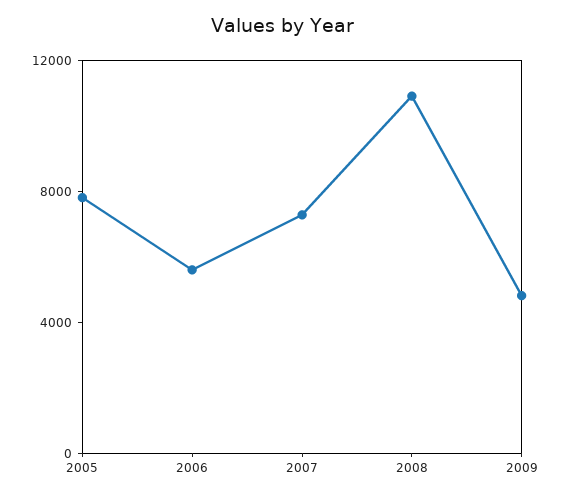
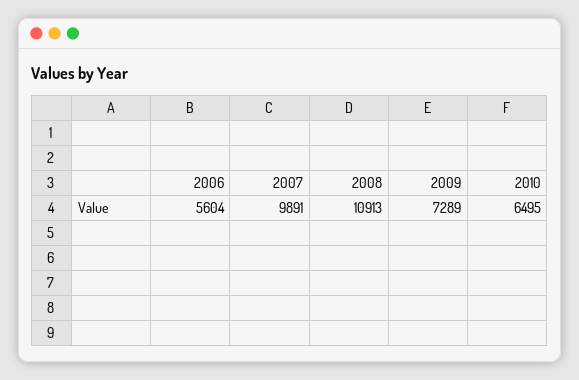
2005: 8000 -> none
2007: 7000 -> 9891
2009: 5000 -> 7289
2010: none -> 6495

